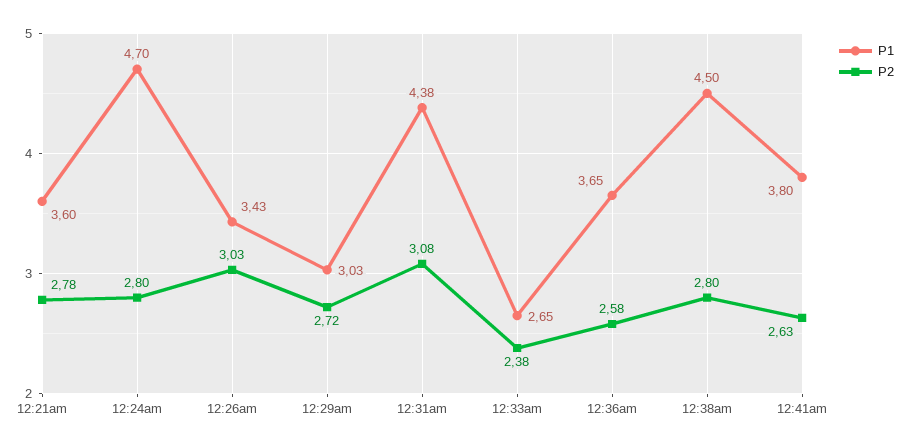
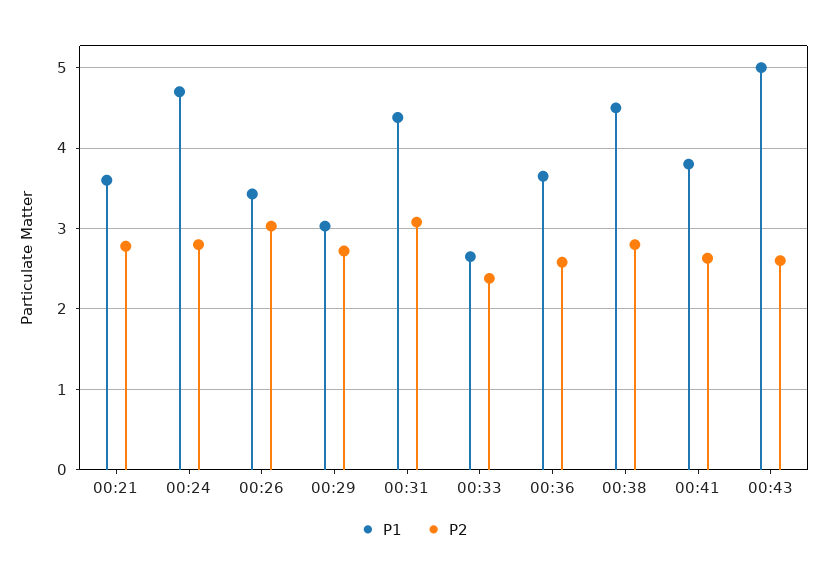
P1, 00:43: none -> 5
P2, 00:43: none -> 2.6

